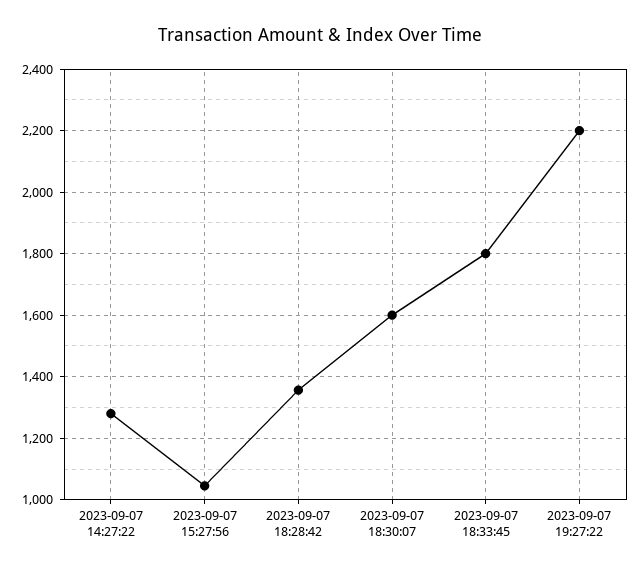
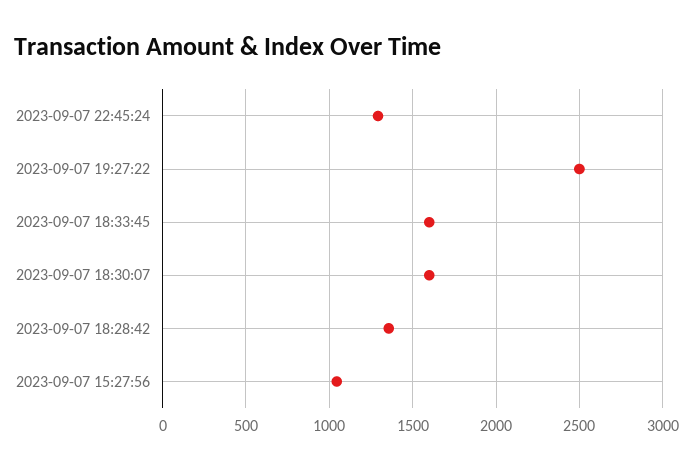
2023-09-07 14:27:22: 1280 -> none
2023-09-07 18:33:45: 1800 -> 1600
2023-09-07 19:27:22: 2200 -> 2500
2023-09-07 22:45:24: none -> 1300

